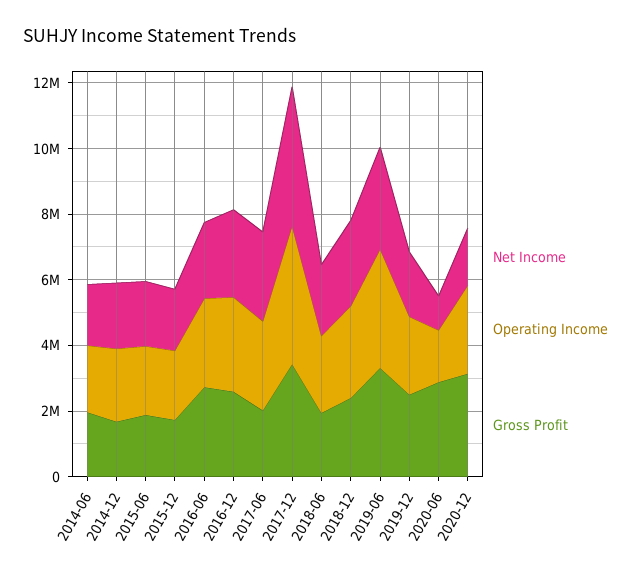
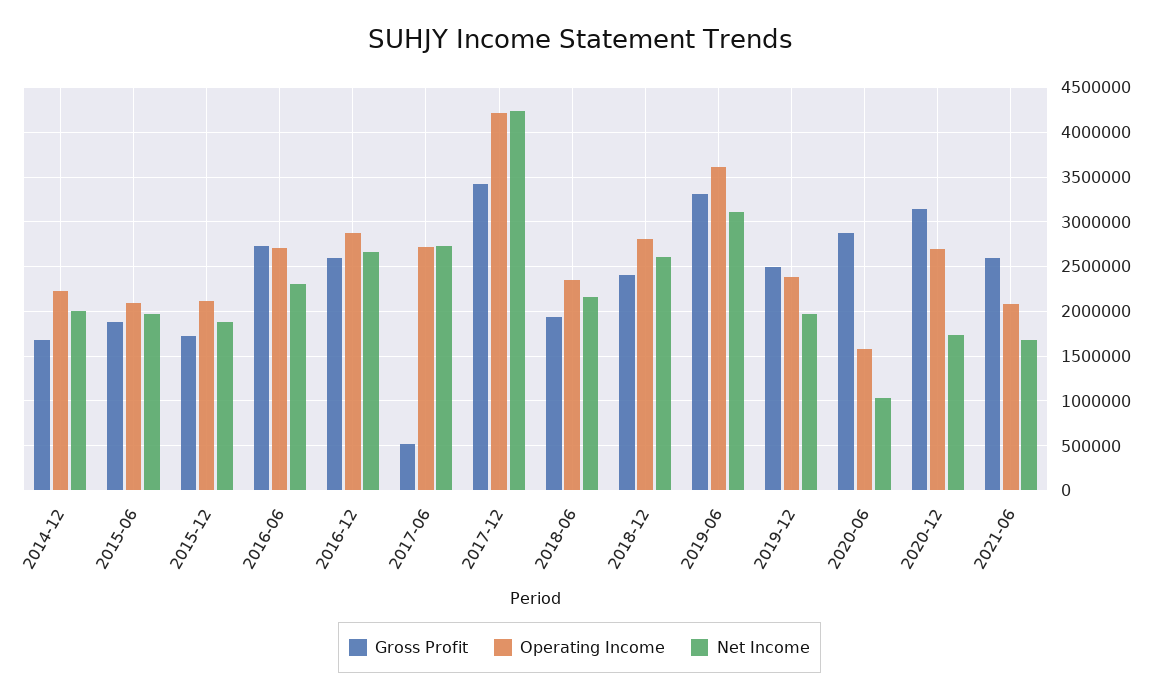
Net Income, 2014-06: 2000000 -> none
Operating Income, 2014-06: 2000000 -> none
Gross Profit, 2014-06: 2000000 -> none
Gross Profit, 2017-06: 2000000 -> 500000
Gross Profit, 2021-06: none -> 2600000
Operating Income, 2021-06: none -> 2100000
Net Income, 2021-06: none -> 1700000

